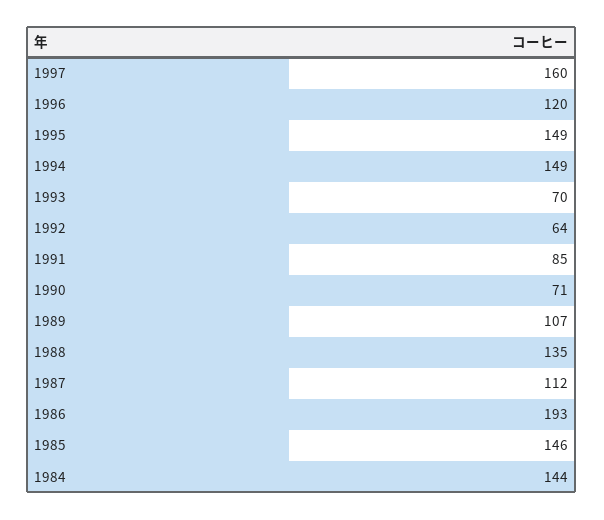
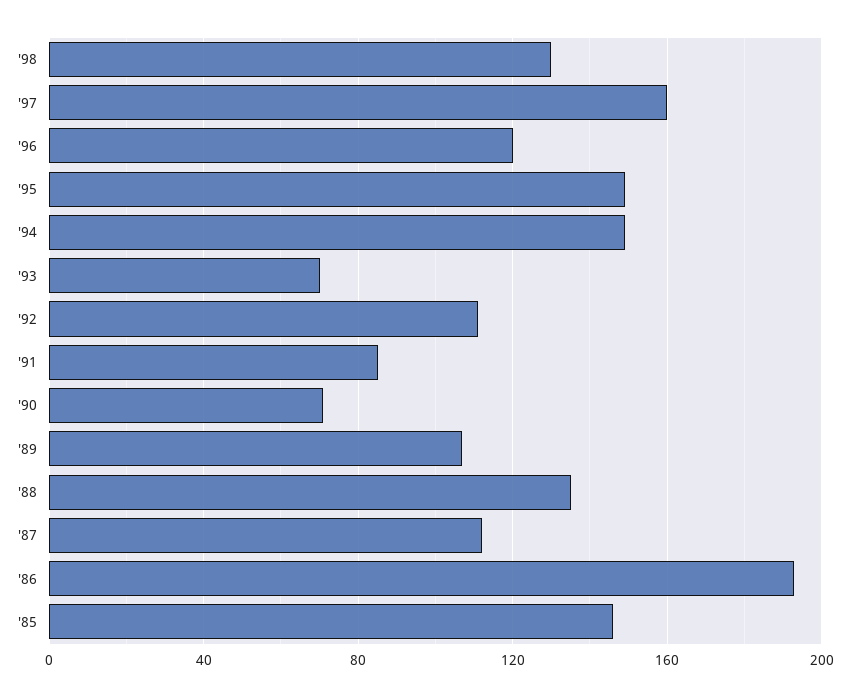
1992: 64 -> 110
1984: 144 -> none
'98: none -> 130

